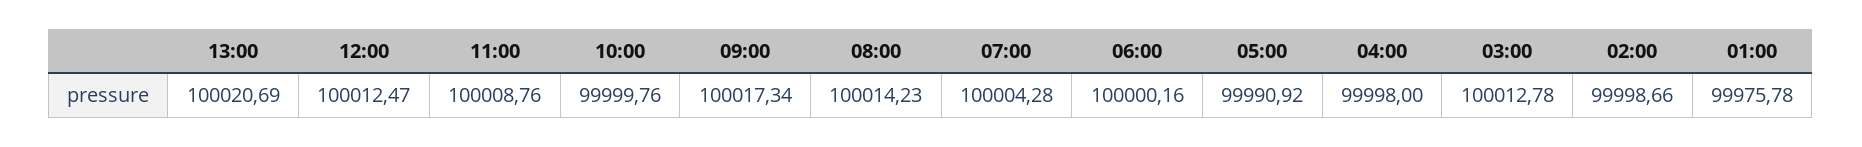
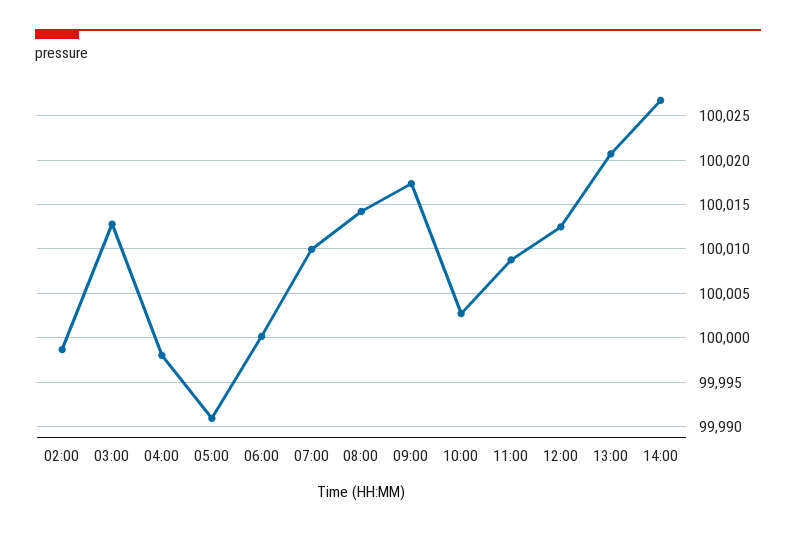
10:00: 99999.76 -> 100003
07:00: 100004.28 -> 100010
01:00: 99975.78 -> none
14:00: none -> 100027

